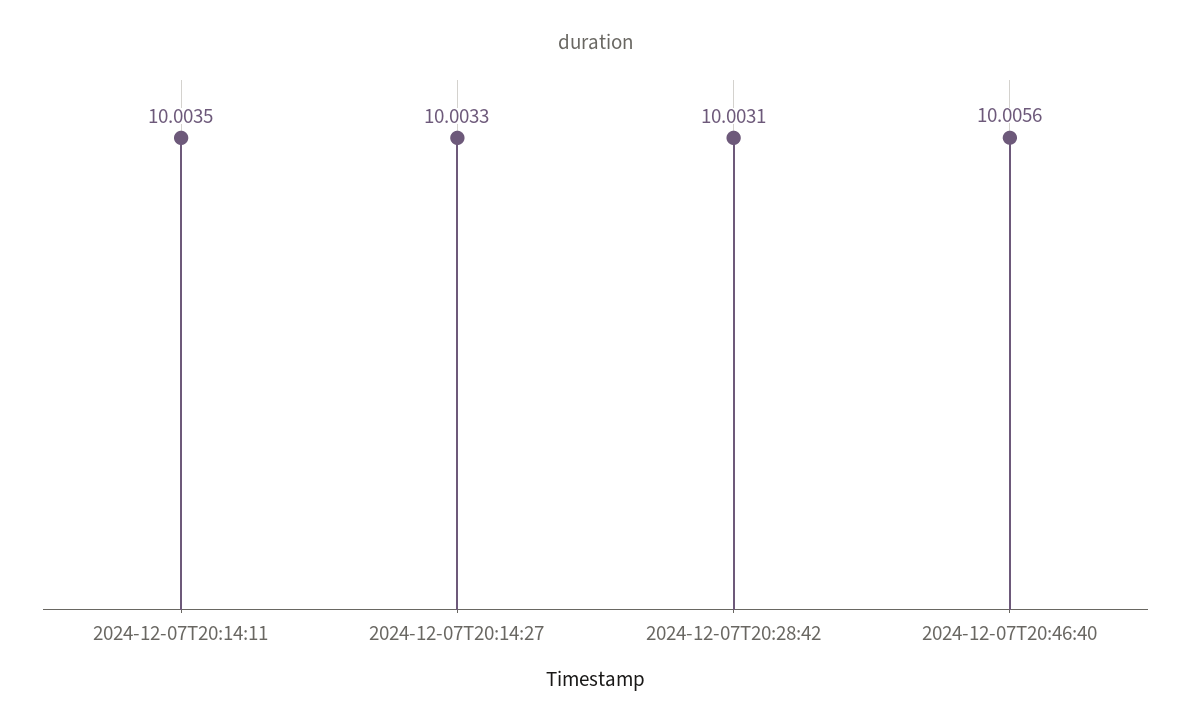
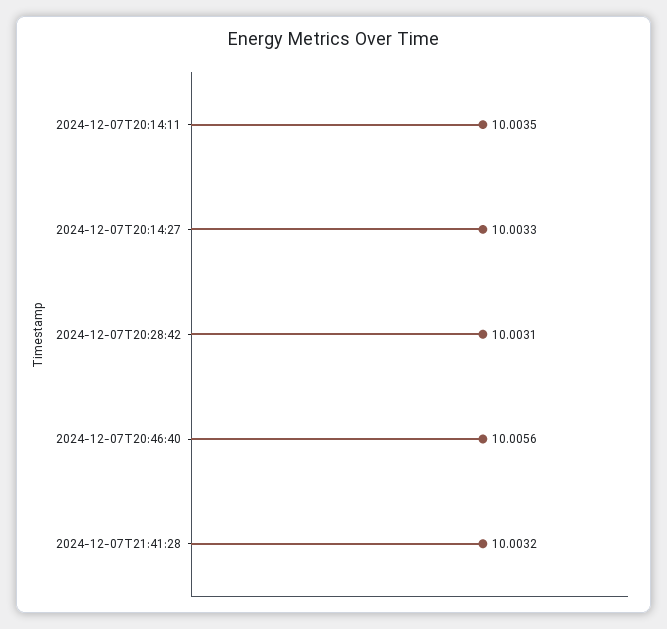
2024-12-07T21:41:28: none -> 10.0032

